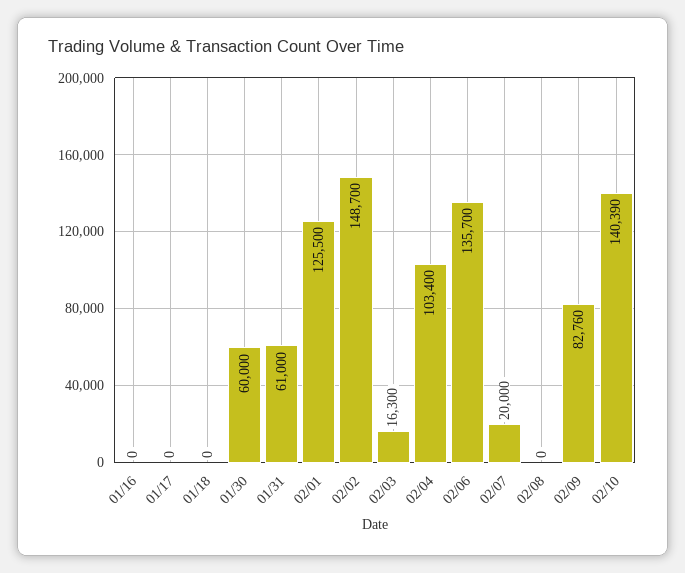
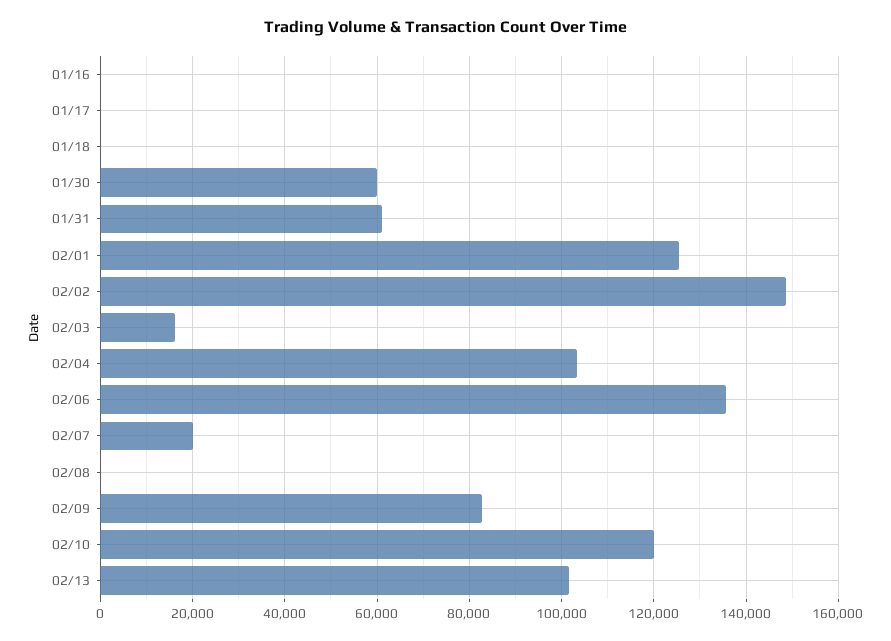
02/10: 140390 -> 120000
02/13: none -> 102000

